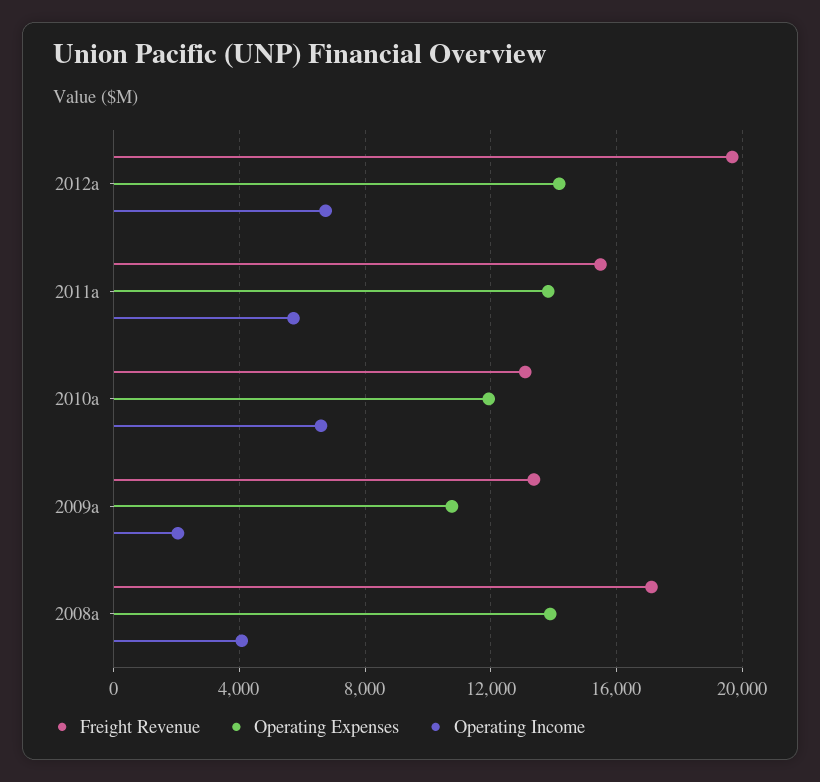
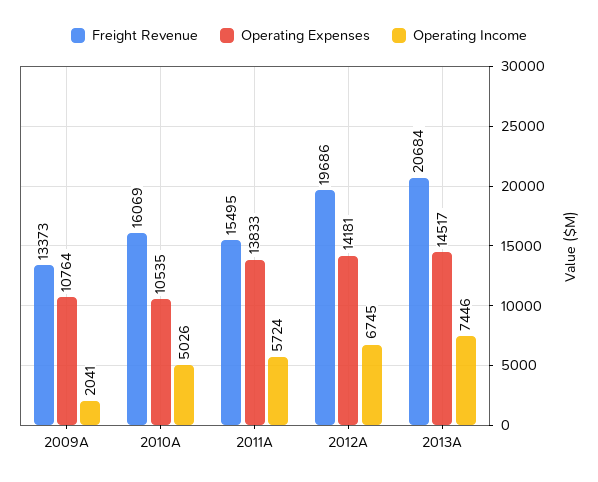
Freight Revenue, 2010a: 13000 -> 16069
Operating Expenses, 2010a: 12000 -> 10535
Operating Income, 2010a: 6500 -> 5026
Freight Revenue, 2008a: 17000 -> none
Operating Expenses, 2008a: 14000 -> none
Operating Income, 2008a: 4000 -> none
Freight Revenue, 2013A: none -> 20684
Operating Expenses, 2013A: none -> 14517
Operating Income, 2013A: none -> 7446

